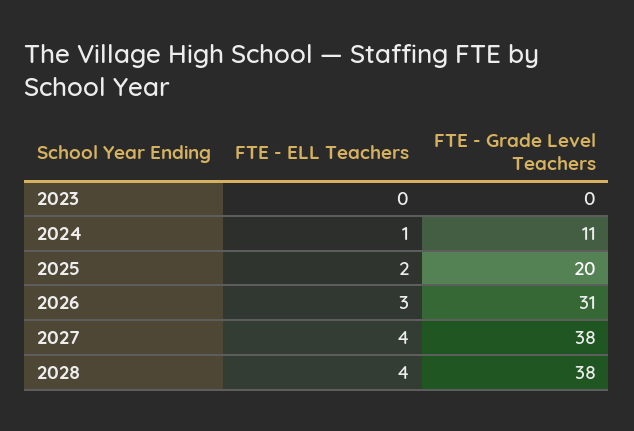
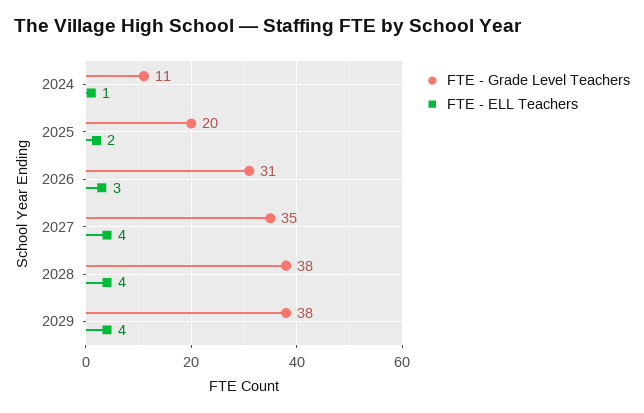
FTE - ELL Teachers, 2023: 0 -> none
FTE - Grade Level Teachers, 2023: 0 -> none
FTE - Grade Level Teachers, 2027: 38 -> 35
FTE - Grade Level Teachers, 2029: none -> 38
FTE - ELL Teachers, 2029: none -> 4

